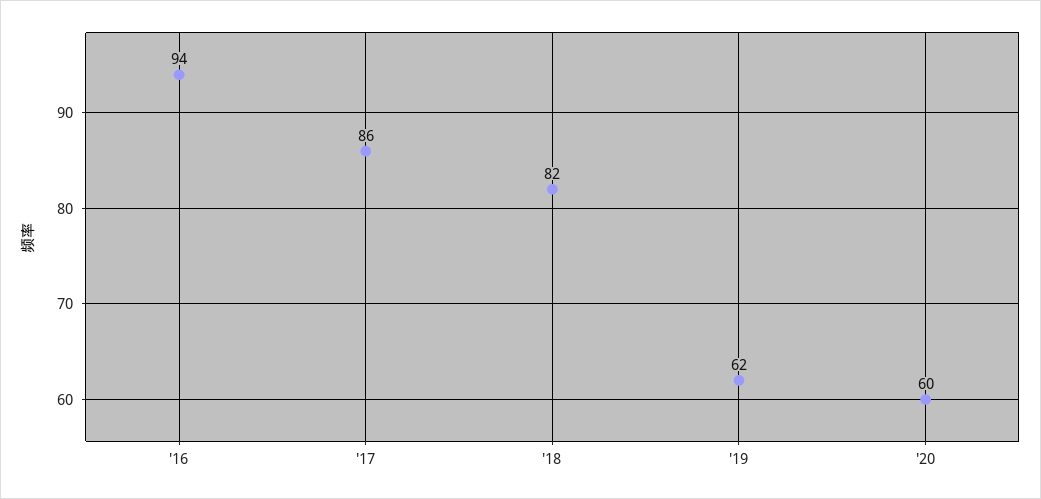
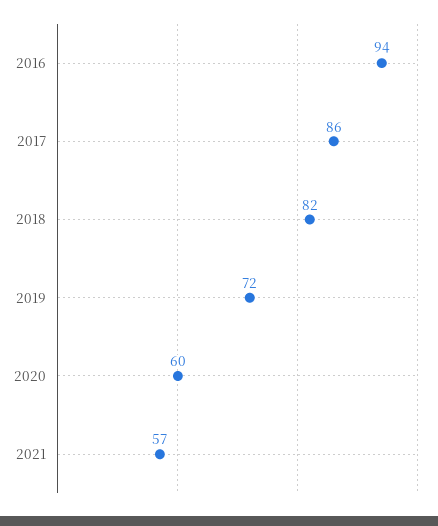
'19: 62 -> 72
2021: none -> 57

